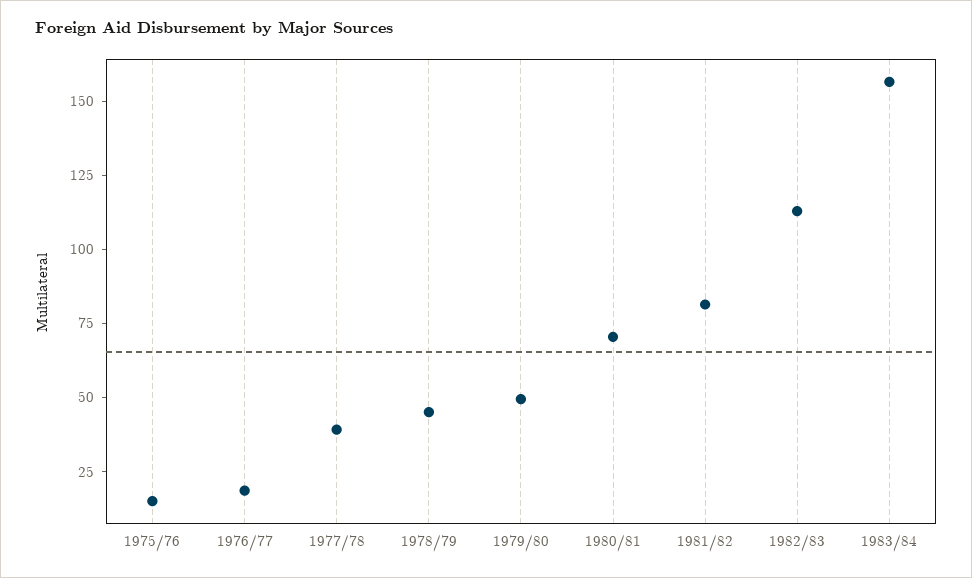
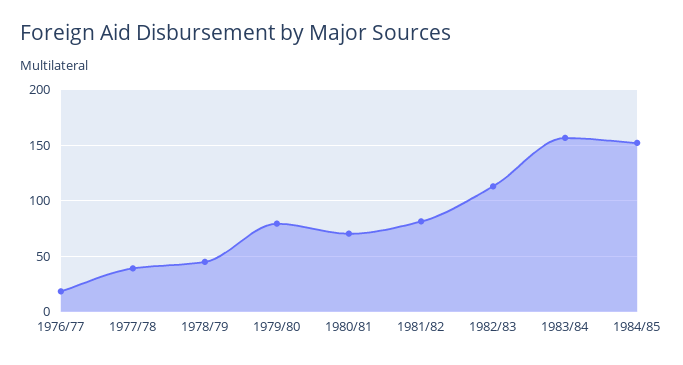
1975/76: 15 -> none
1979/80: 50 -> 80
1984/85: none -> 150

